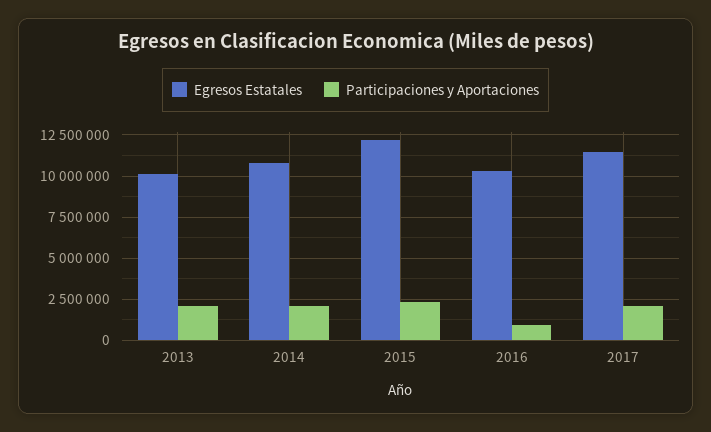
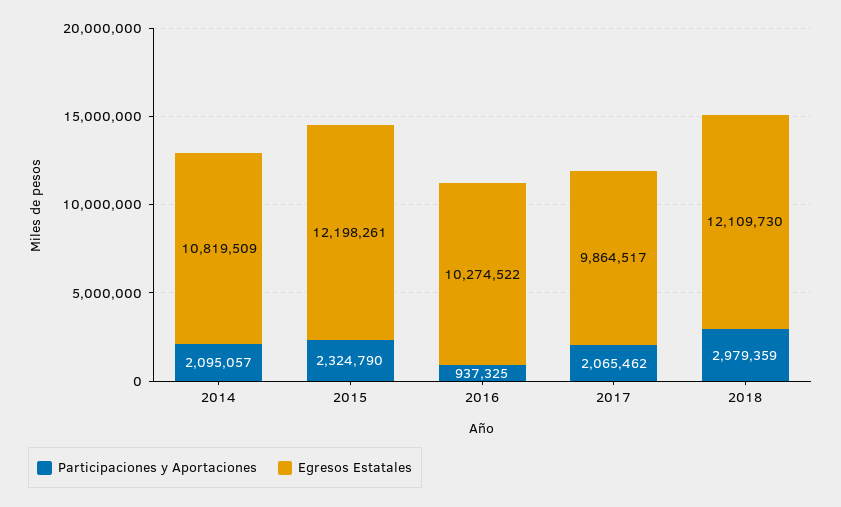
Egresos Estatales, 2013: 10000000 -> none
Participaciones y Aportaciones, 2013: 2000000 -> none
Egresos Estatales, 2017: 11500000 -> 9864517
Participaciones y Aportaciones, 2018: none -> 2979359
Egresos Estatales, 2018: none -> 12109730

